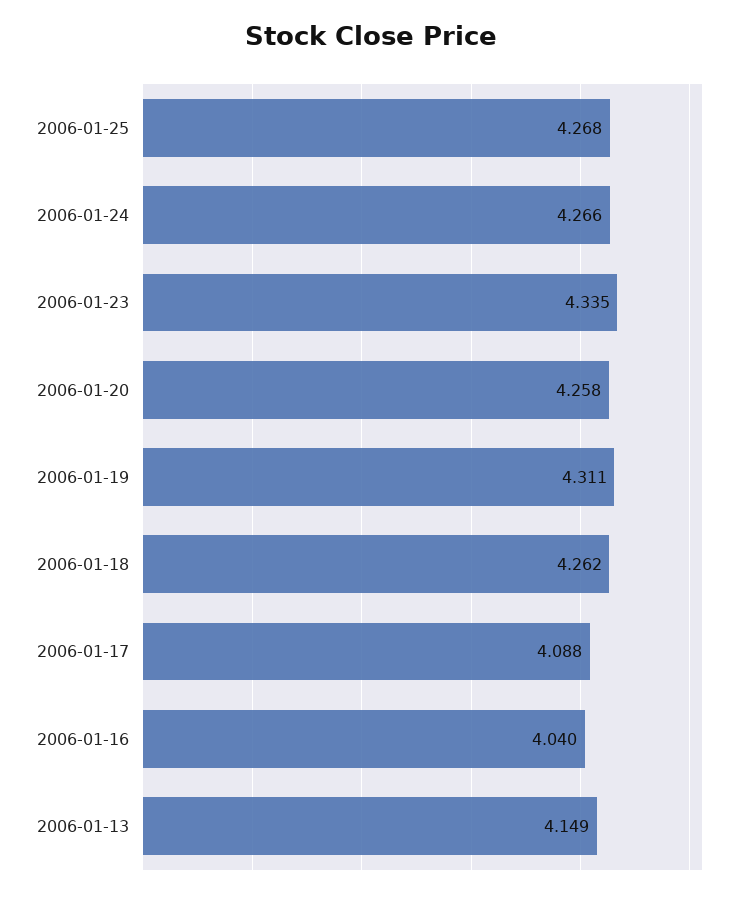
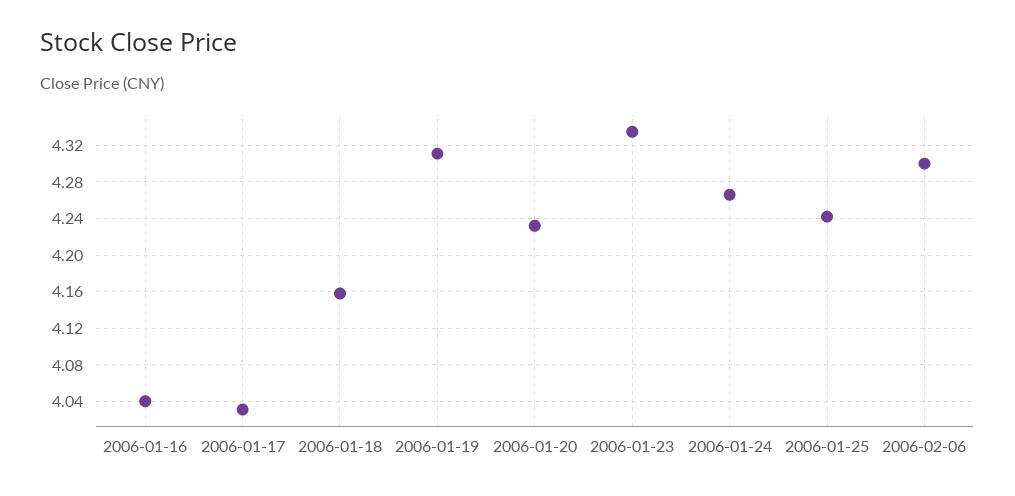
2006-01-25: 4.268 -> 4.24
2006-01-20: 4.258 -> 4.23
2006-01-18: 4.262 -> 4.16
2006-01-17: 4.088 -> 4.03
2006-01-13: 4.149 -> none
2006-02-06: none -> 4.3

